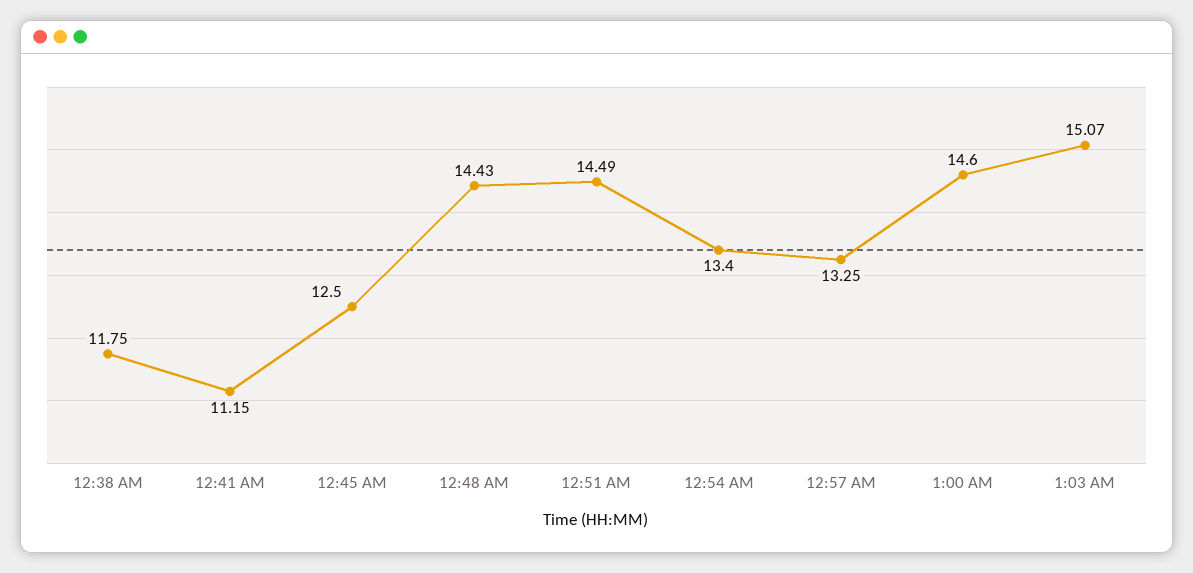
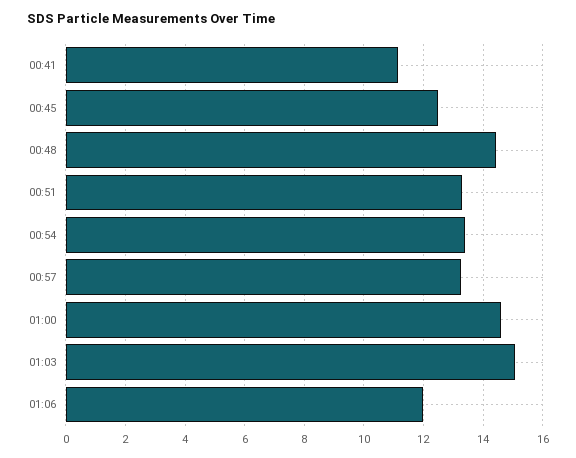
12:38 AM: 11.75 -> none
12:51 AM: 14.49 -> 13.25
01:06: none -> 12

